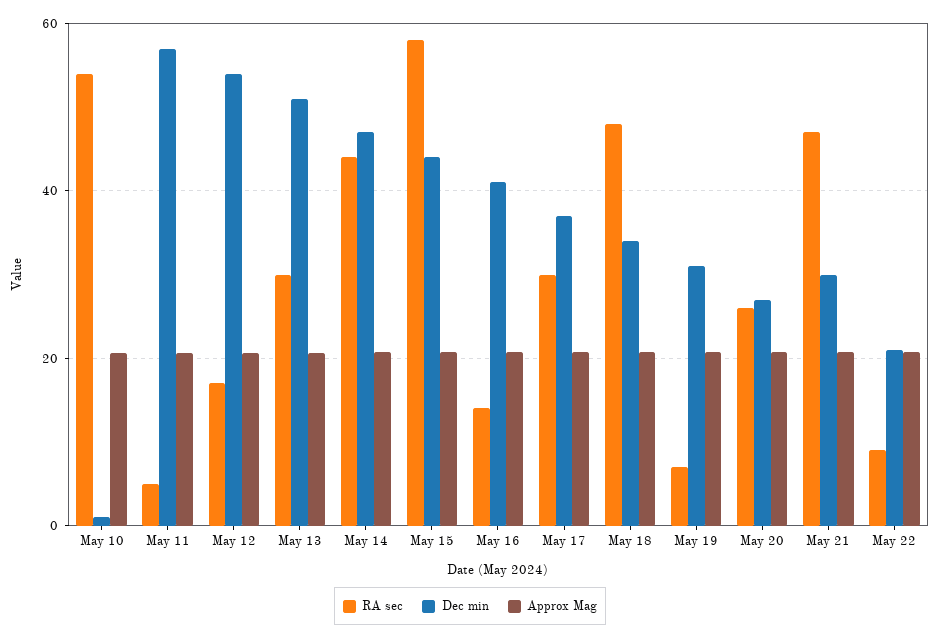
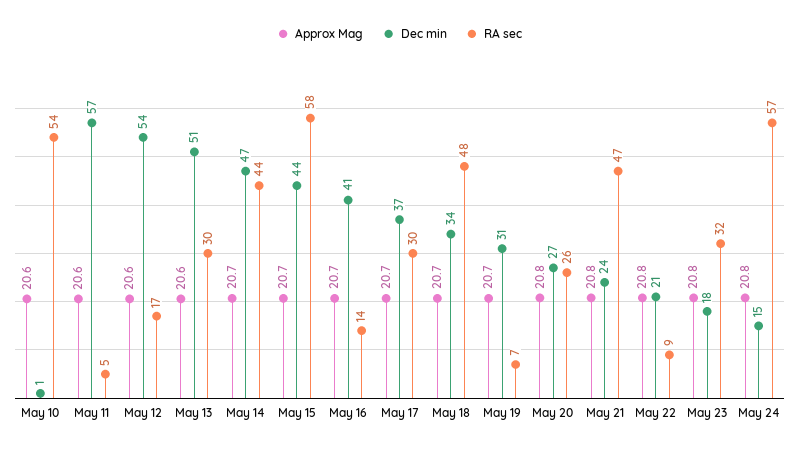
Dec min, May 21: 30 -> 24
Approx Mag, May 23: none -> 20.8
Dec min, May 23: none -> 18
RA sec, May 23: none -> 32
Approx Mag, May 24: none -> 20.8
Dec min, May 24: none -> 15
RA sec, May 24: none -> 57

